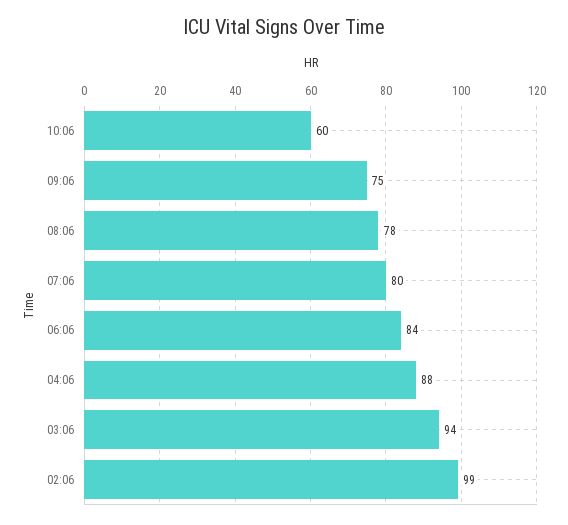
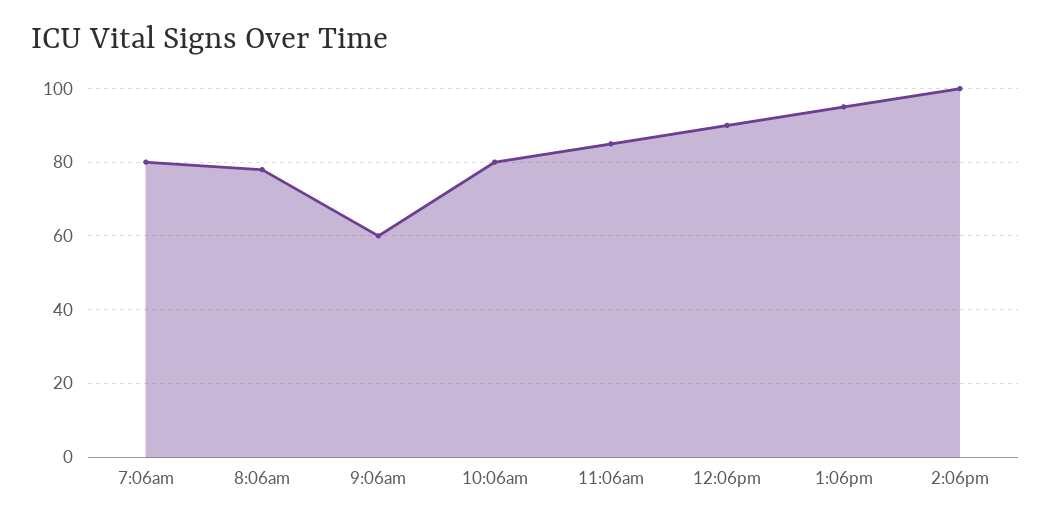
10:06: 60 -> 80
09:06: 75 -> 60
06:06: 84 -> none
04:06: 88 -> none
03:06: 94 -> none
02:06: 99 -> none
11:06am: none -> 85
12:06pm: none -> 90
1:06pm: none -> 95
2:06pm: none -> 100

